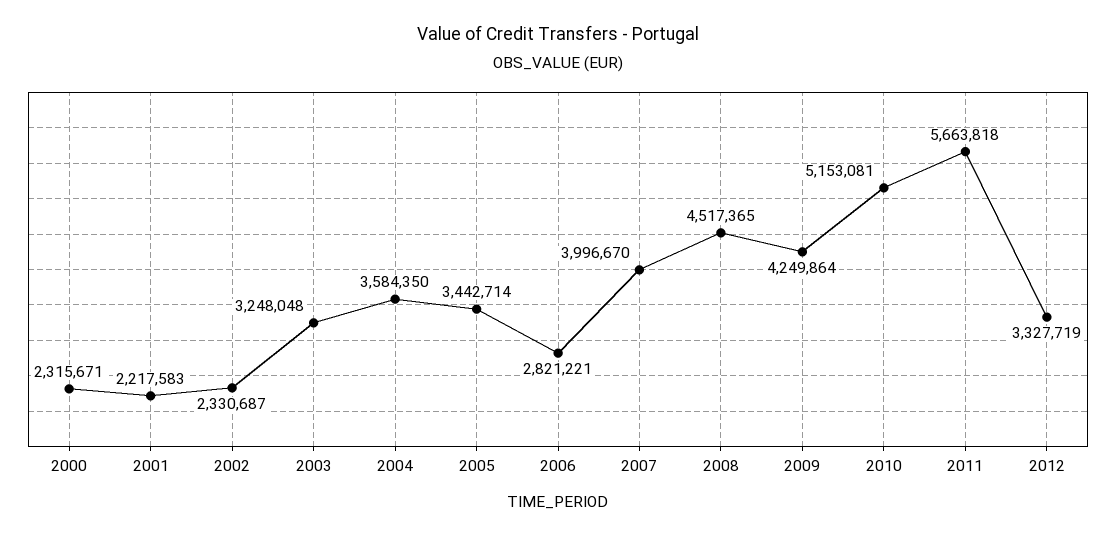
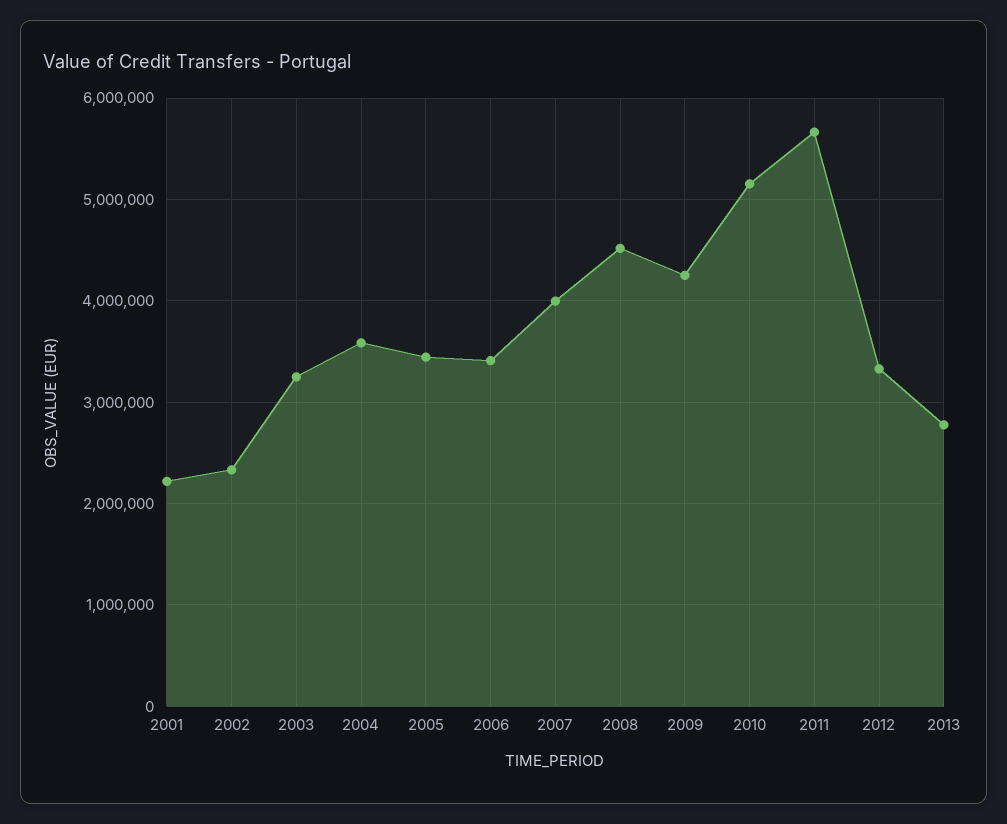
2000: 2315671 -> none
2006: 2821221 -> 3400000
2013: none -> 2800000

